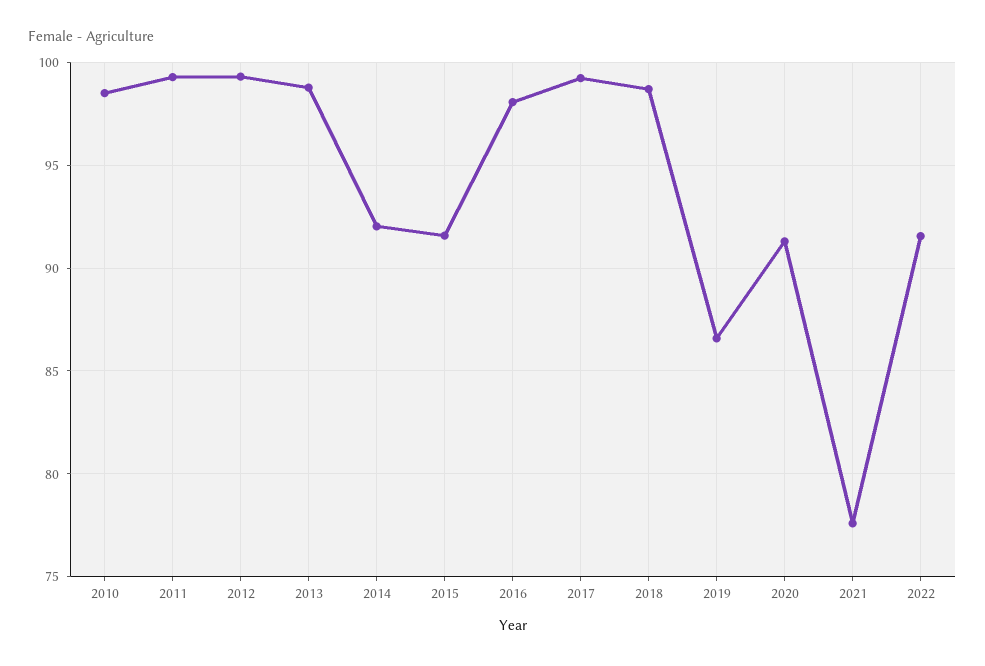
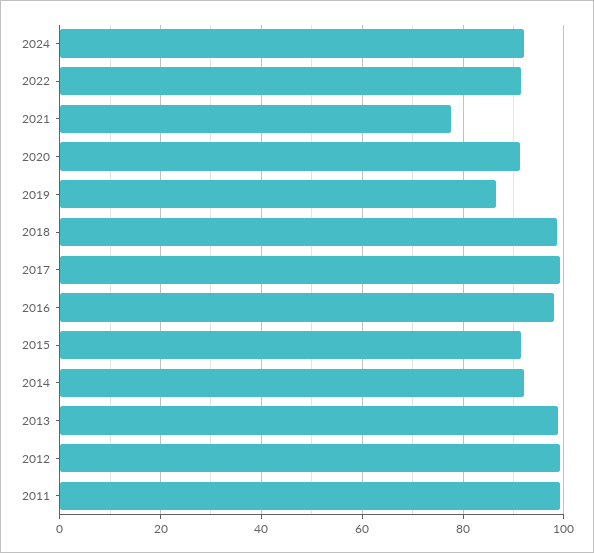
2010: 98.5 -> none
2024: none -> 92

